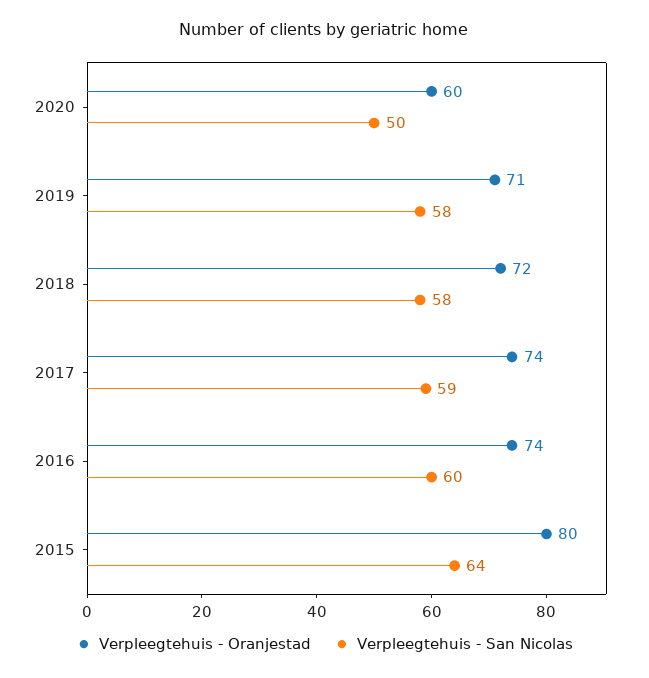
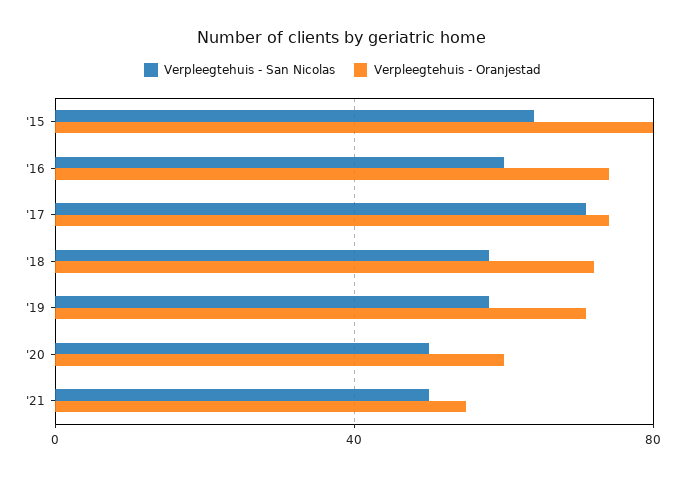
Verpleegtehuis - San Nicolas, 2017: 59 -> 70
Verpleegtehuis - San Nicolas, '21: none -> 50
Verpleegtehuis - Oranjestad, '21: none -> 55

